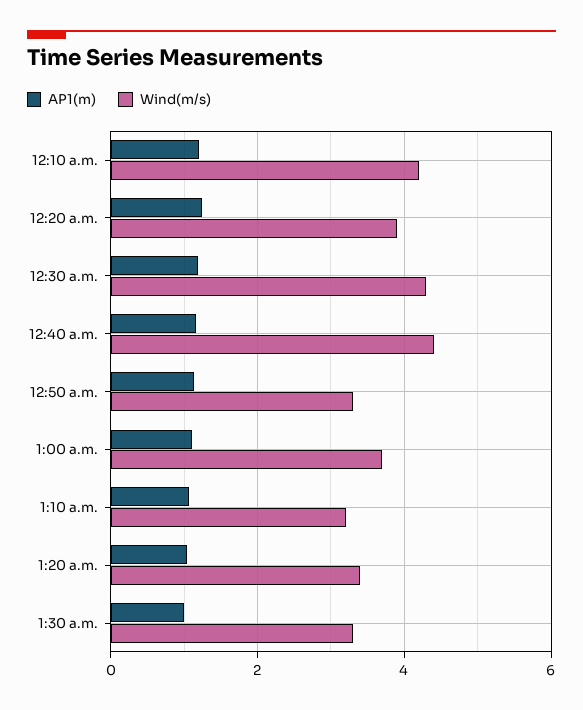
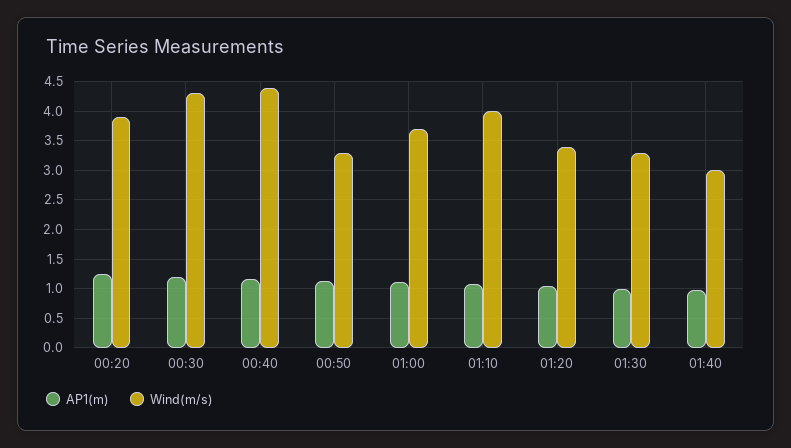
AP1(m), 12:10 a.m.: 1.2 -> none
Wind(m/s), 12:10 a.m.: 4.2 -> none
Wind(m/s), 1:10 a.m.: 3.2 -> 4
AP1(m), 01:40: none -> 1
Wind(m/s), 01:40: none -> 3

